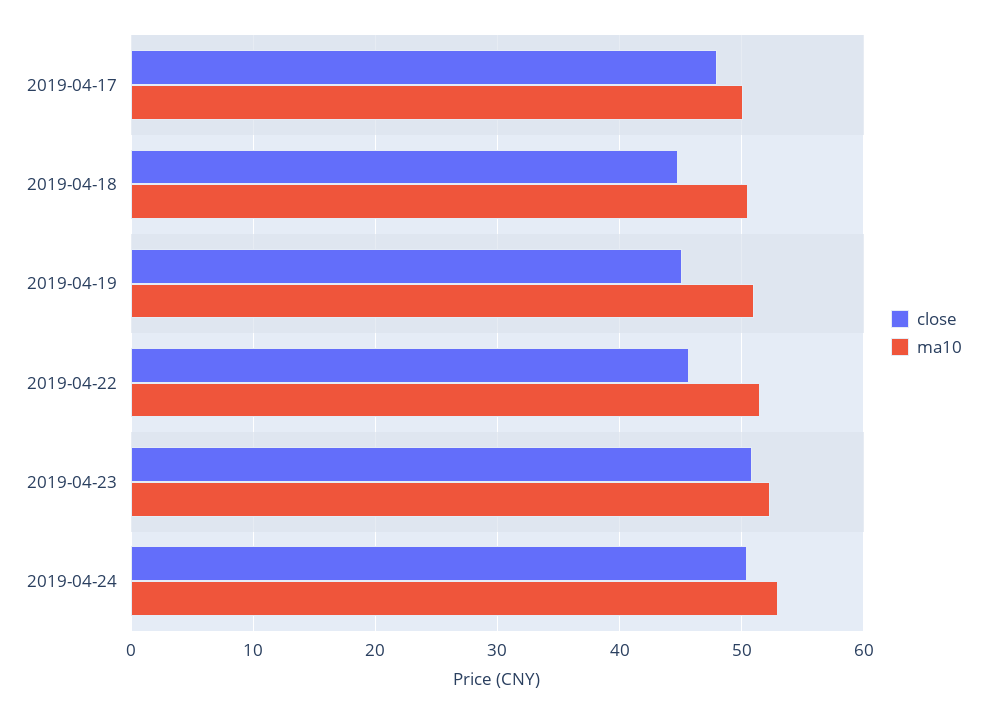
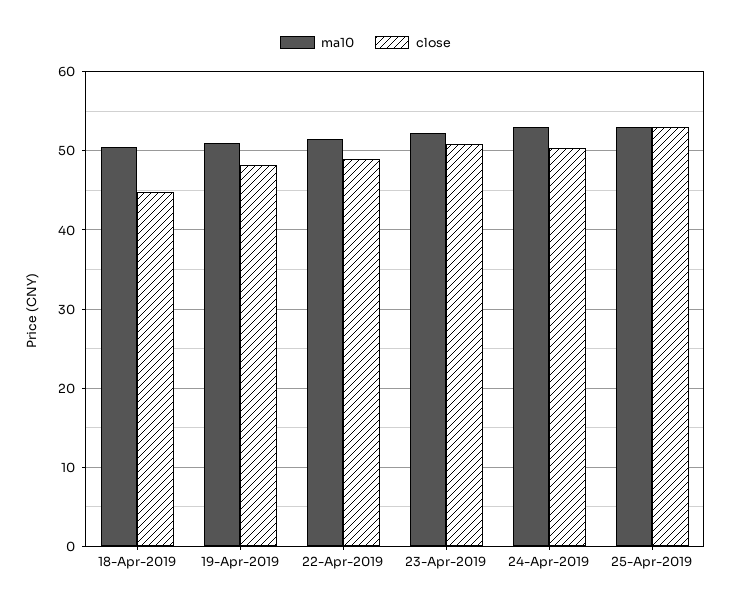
close, 2019-04-17: 48 -> none
ma10, 2019-04-17: 50 -> none
close, 2019-04-19: 45 -> 48
close, 2019-04-22: 46 -> 49
ma10, 25-Apr-2019: none -> 53
close, 25-Apr-2019: none -> 53

